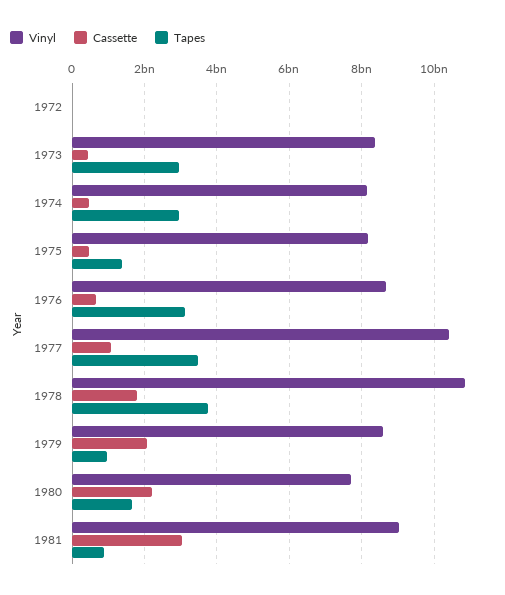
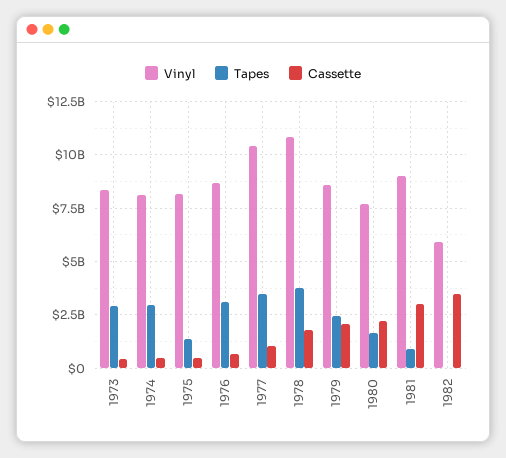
Vinyl, 1972: 0 -> none
Cassette, 1972: 0 -> none
Tapes, 1972: 0 -> none
Tapes, 1979: 1000000000 -> 2500000000
Vinyl, 1982: none -> 6000000000
Tapes, 1982: none -> 0
Cassette, 1982: none -> 3500000000

